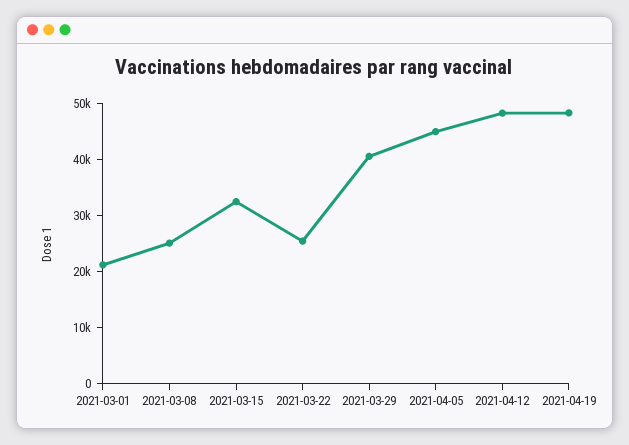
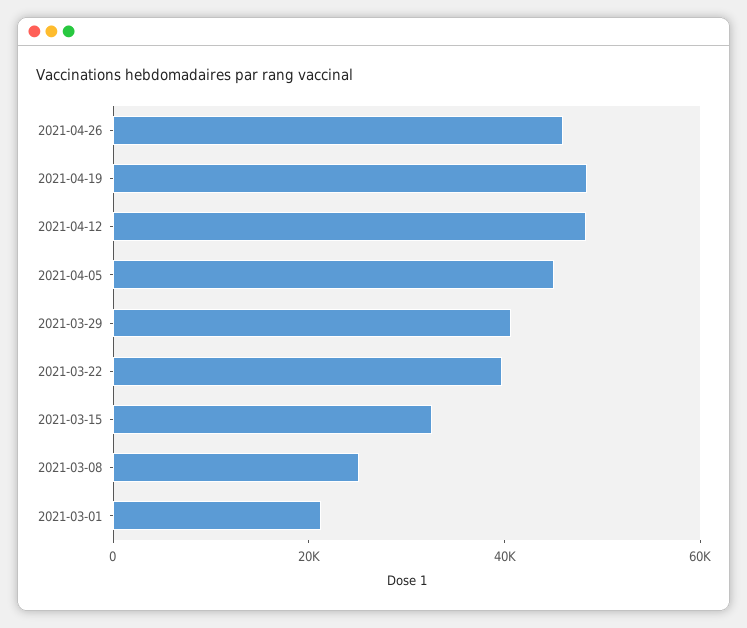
2021-03-22: 26000 -> 40000
2021-04-26: none -> 45000

